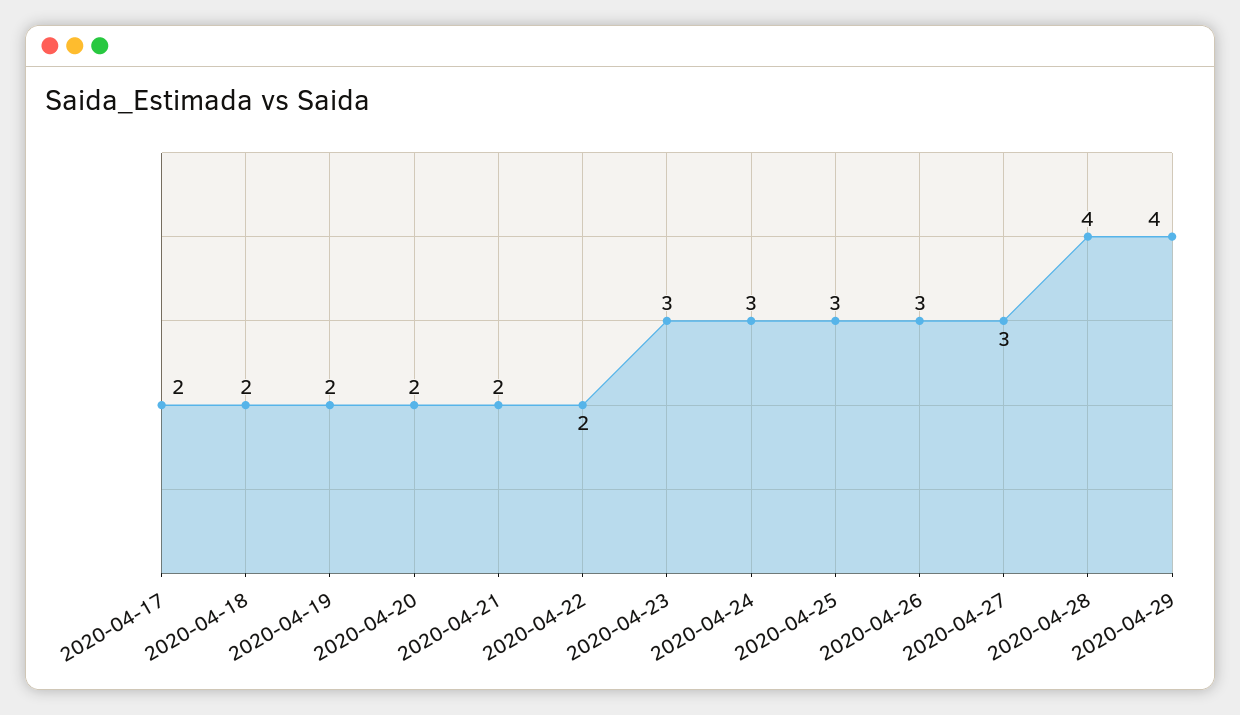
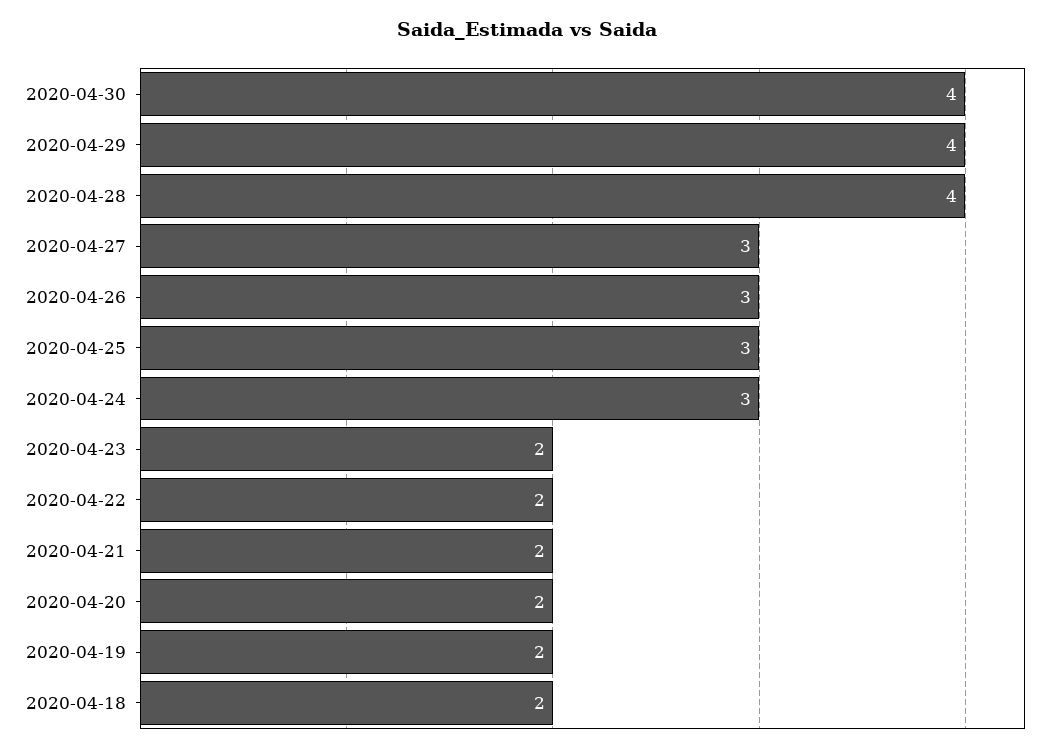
2020-04-17: 2 -> none
2020-04-23: 3 -> 2
2020-04-30: none -> 4

